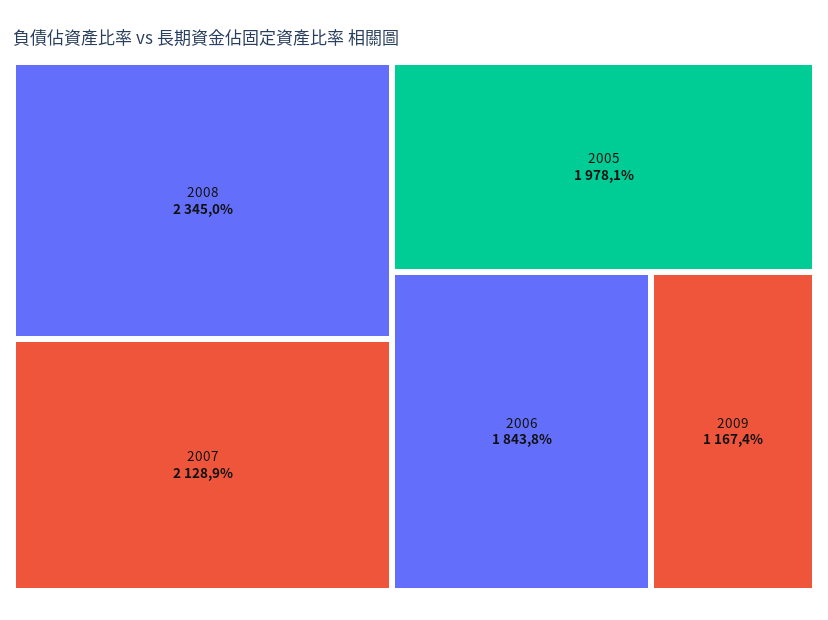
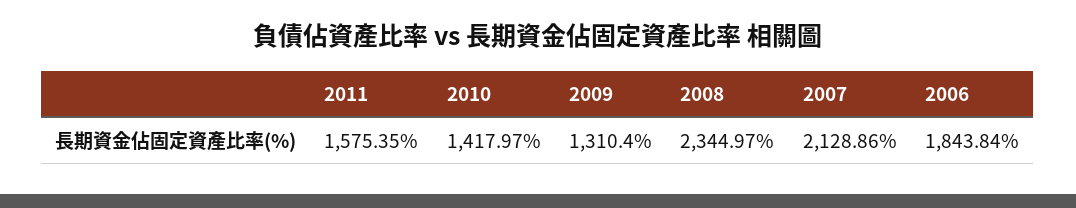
2005: 1978.1 -> none
2009: 1167.4 -> 1310.4
2011: none -> 1575.35
2010: none -> 1417.97

